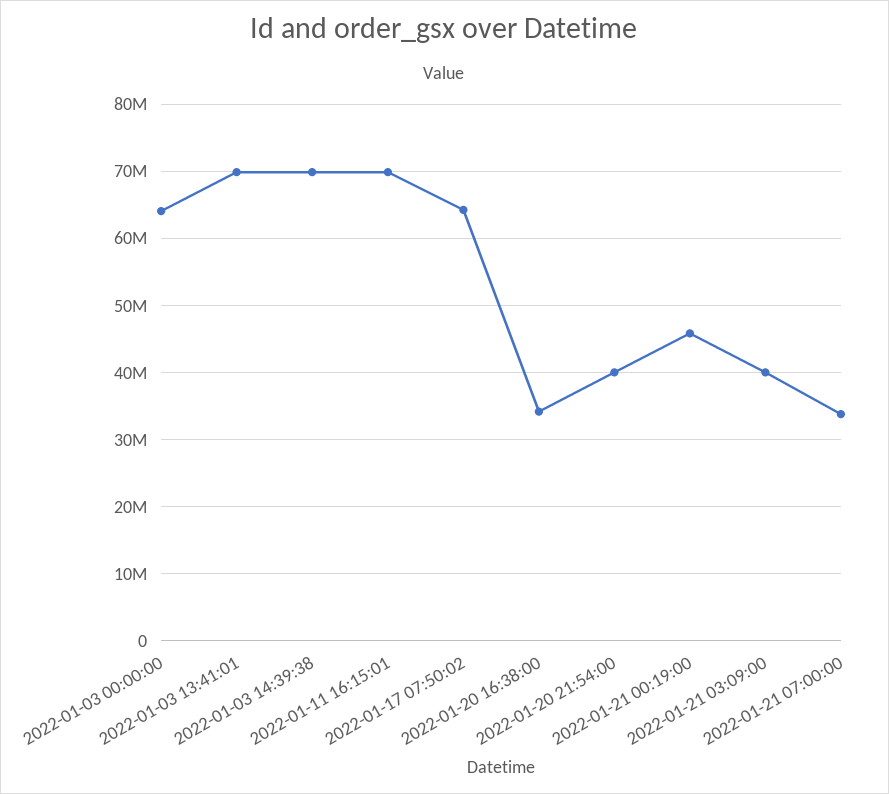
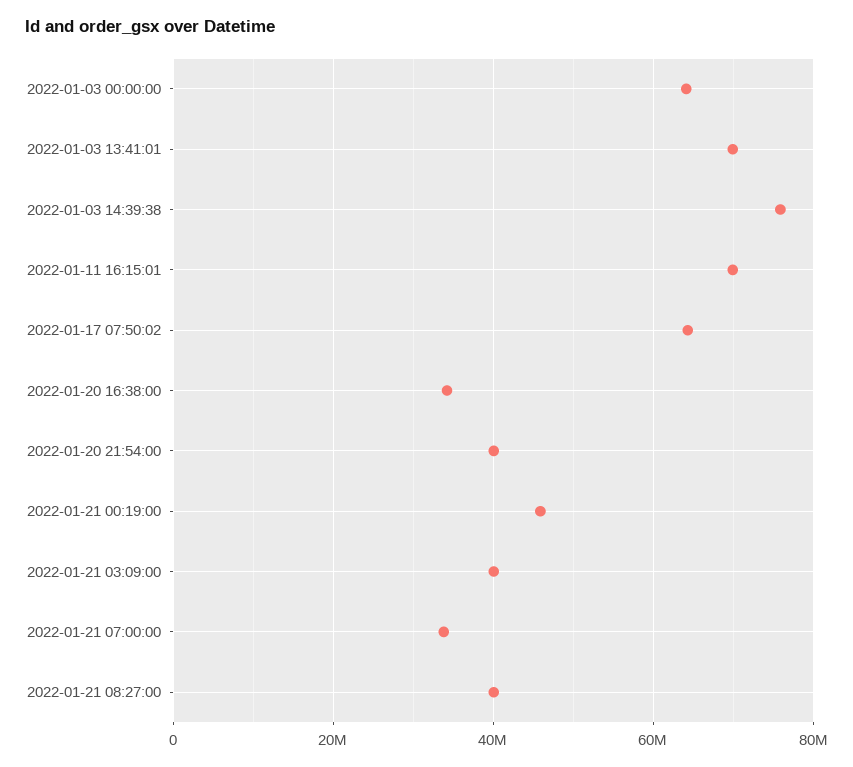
2022-01-03 14:39:38: 70000000 -> 76000000
2022-01-21 08:27:00: none -> 40000000

